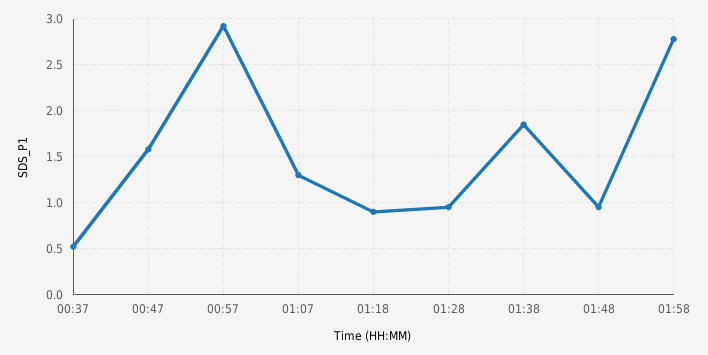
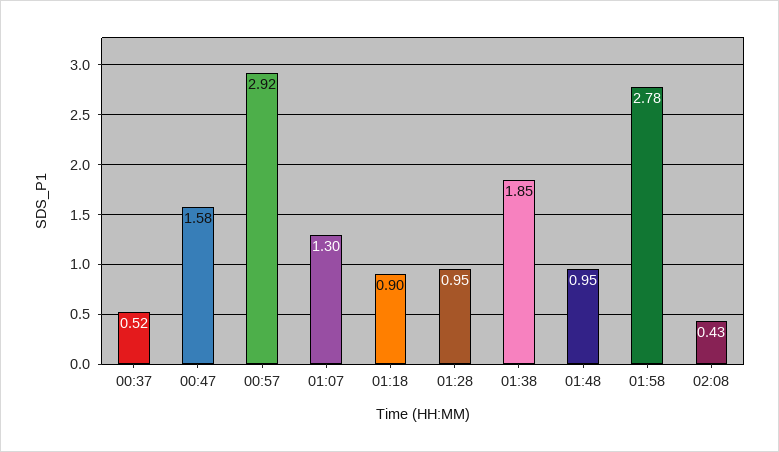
02:08: none -> 0.43

